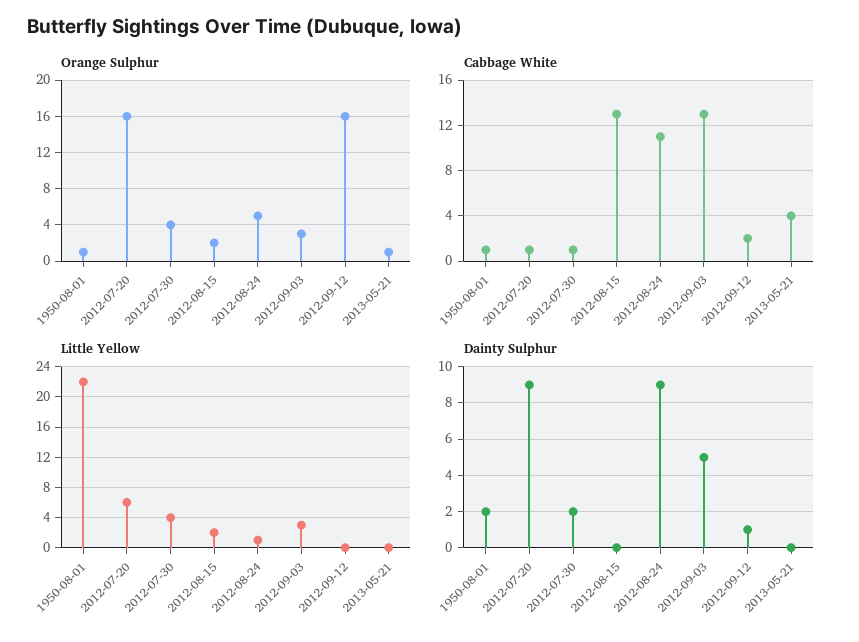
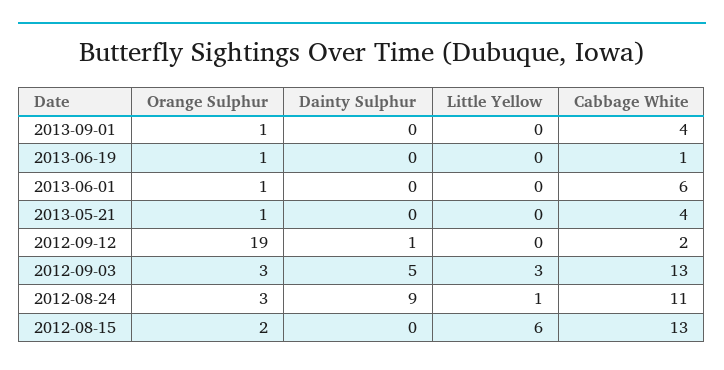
Orange Sulphur, 1950-08-01: 1 -> none
Orange Sulphur, 2012-07-20: 16 -> none
Orange Sulphur, 2012-07-30: 4 -> none
Orange Sulphur, 2012-08-24: 5 -> 3
Orange Sulphur, 2012-09-12: 16 -> 19
Cabbage White, 1950-08-01: 1 -> none
Cabbage White, 2012-07-20: 1 -> none
Cabbage White, 2012-07-30: 1 -> none
Little Yellow, 1950-08-01: 22 -> none
Little Yellow, 2012-07-20: 6 -> none
Little Yellow, 2012-07-30: 4 -> none
Little Yellow, 2012-08-15: 2 -> 6
Dainty Sulphur, 1950-08-01: 2 -> none
Dainty Sulphur, 2012-07-20: 9 -> none
Dainty Sulphur, 2012-07-30: 2 -> none
Orange Sulphur, 2013-09-01: none -> 1
Dainty Sulphur, 2013-09-01: none -> 0
Little Yellow, 2013-09-01: none -> 0
Cabbage White, 2013-09-01: none -> 4
Orange Sulphur, 2013-06-19: none -> 1
Dainty Sulphur, 2013-06-19: none -> 0
Little Yellow, 2013-06-19: none -> 0
Cabbage White, 2013-06-19: none -> 1
Orange Sulphur, 2013-06-01: none -> 1
Dainty Sulphur, 2013-06-01: none -> 0
Little Yellow, 2013-06-01: none -> 0
Cabbage White, 2013-06-01: none -> 6

